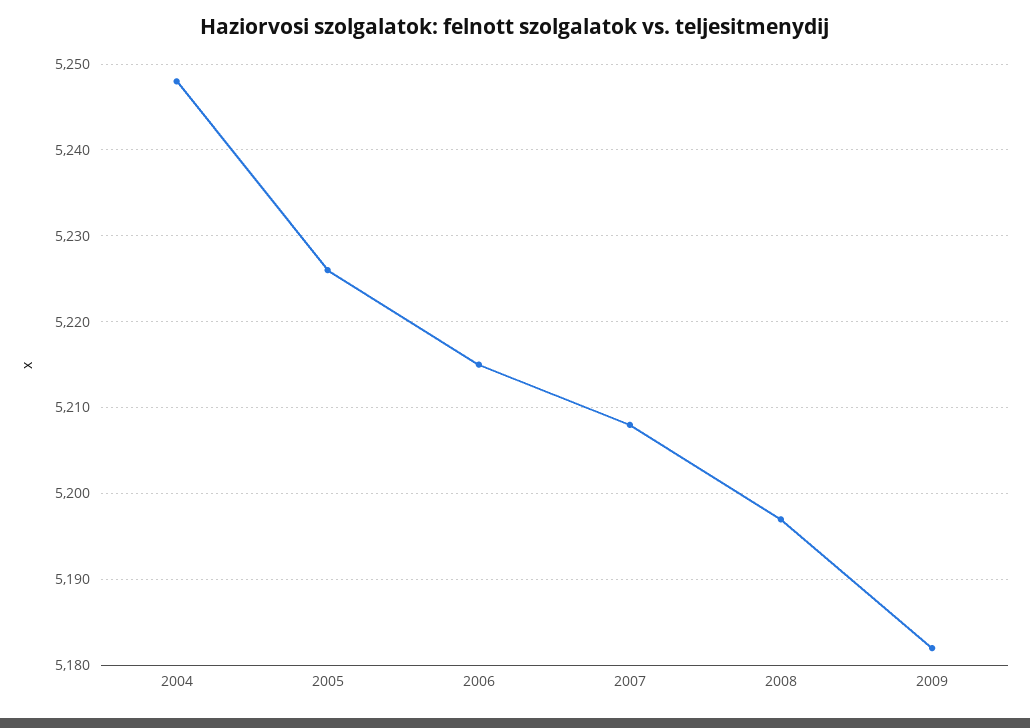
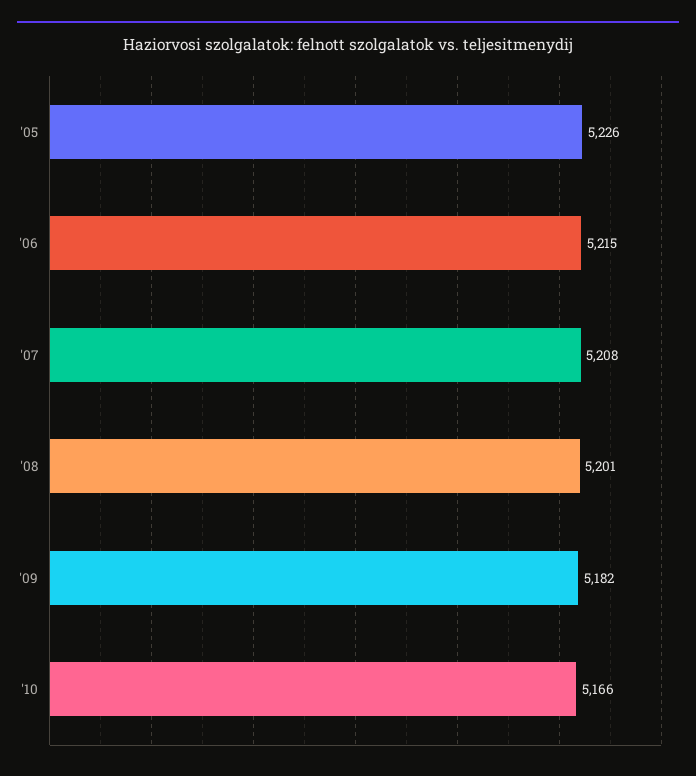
2004: 5248 -> none
2008: 5197 -> 5201
'10: none -> 5166

